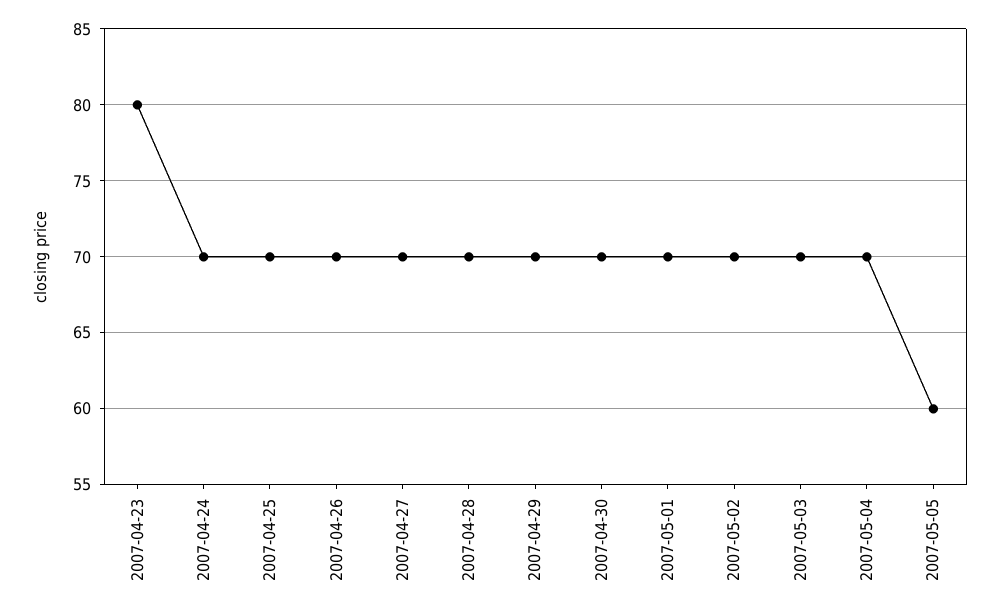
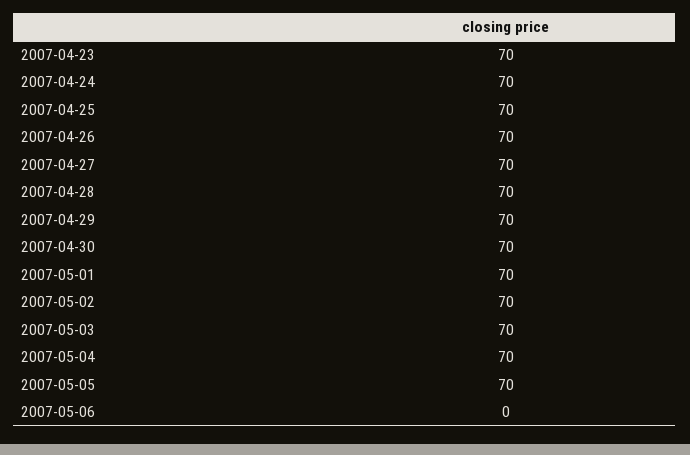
2007-04-23: 80 -> 70
2007-05-05: 60 -> 70
2007-05-06: none -> 0

